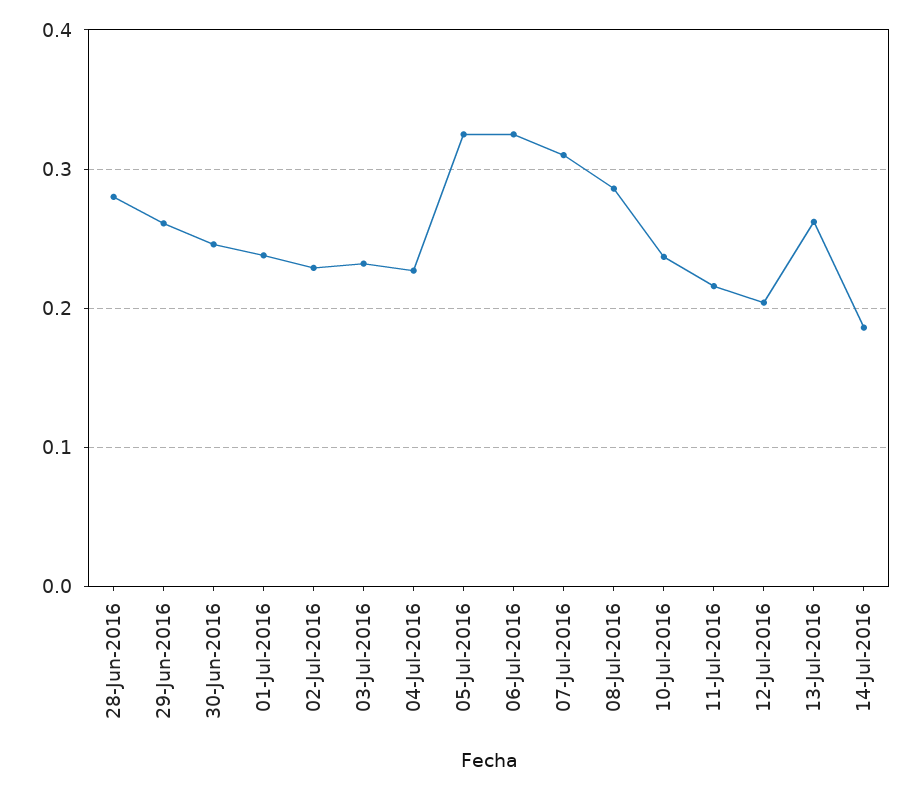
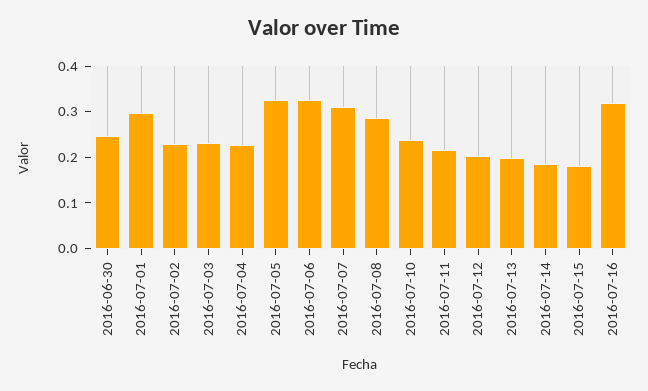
28-Jun-2016: 0.28 -> none
29-Jun-2016: 0.26 -> none
01-Jul-2016: 0.24 -> 0.3
13-Jul-2016: 0.26 -> 0.2
2016-07-15: none -> 0.18
2016-07-16: none -> 0.32

